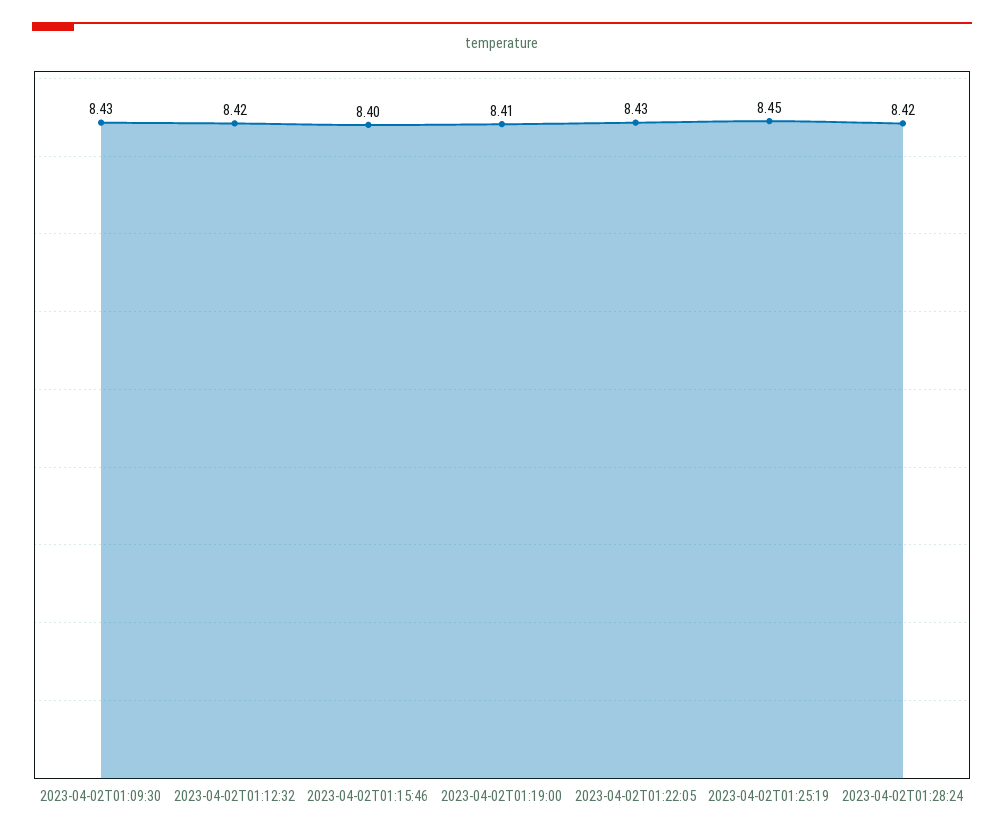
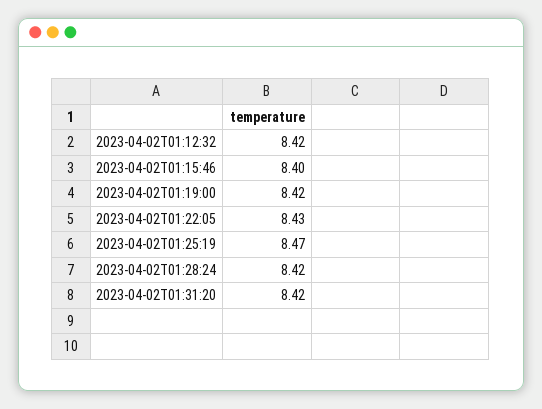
2023-04-02T01:09:30: 8.43 -> none
2023-04-02T01:19:00: 8.41 -> 8.42
2023-04-02T01:25:19: 8.45 -> 8.47
2023-04-02T01:31:20: none -> 8.42

